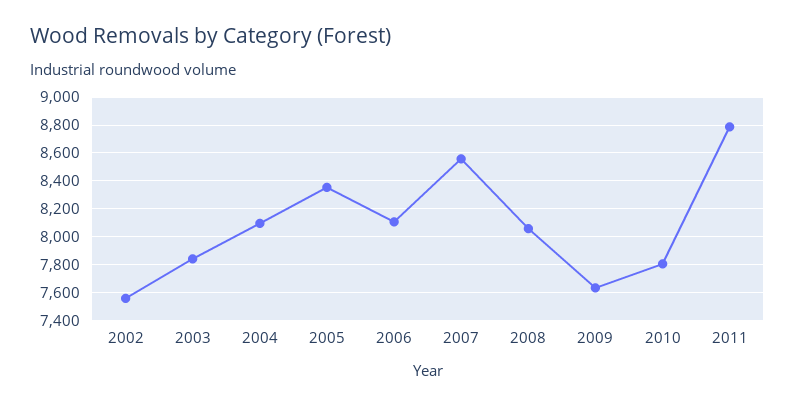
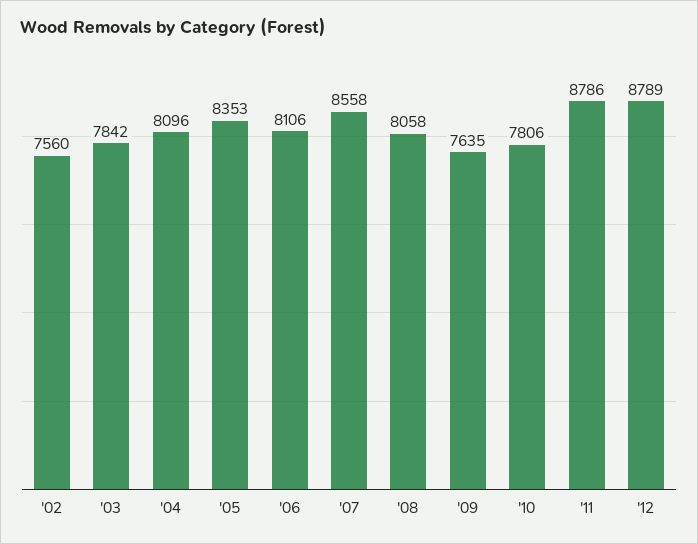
'12: none -> 8789

